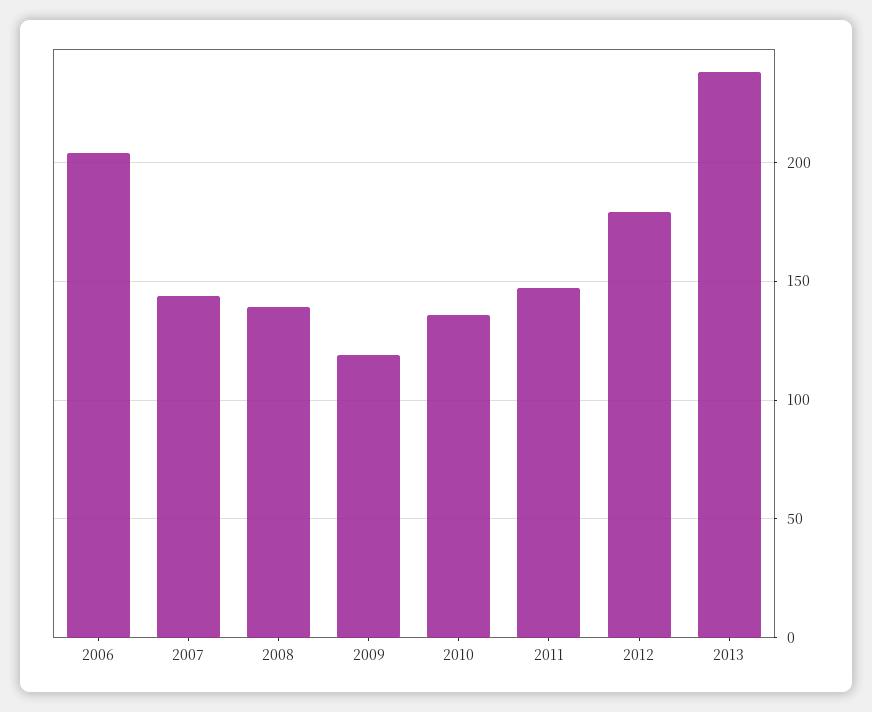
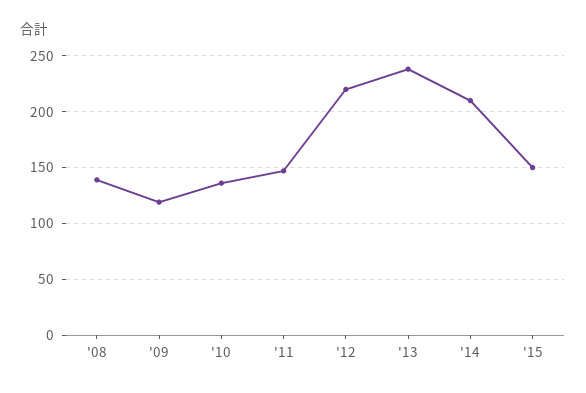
2006: 205 -> none
2007: 145 -> none
2012: 180 -> 220
'14: none -> 210
'15: none -> 150

